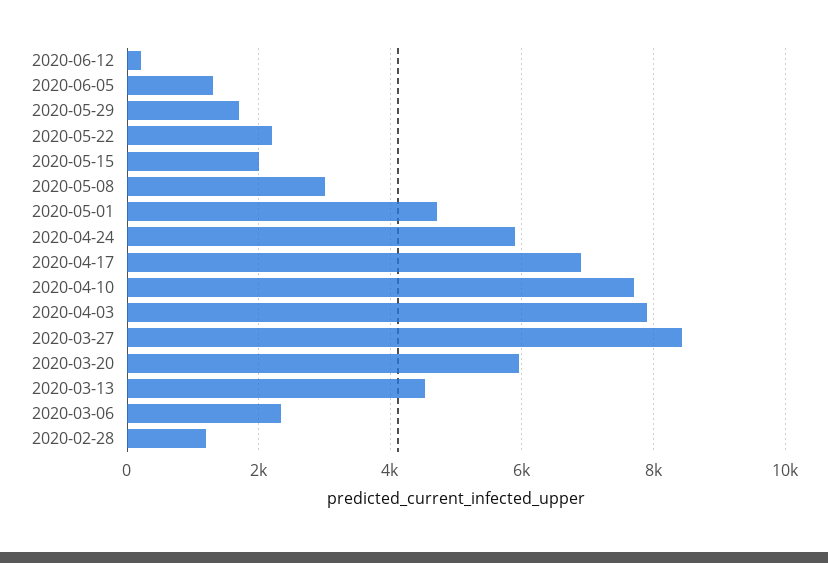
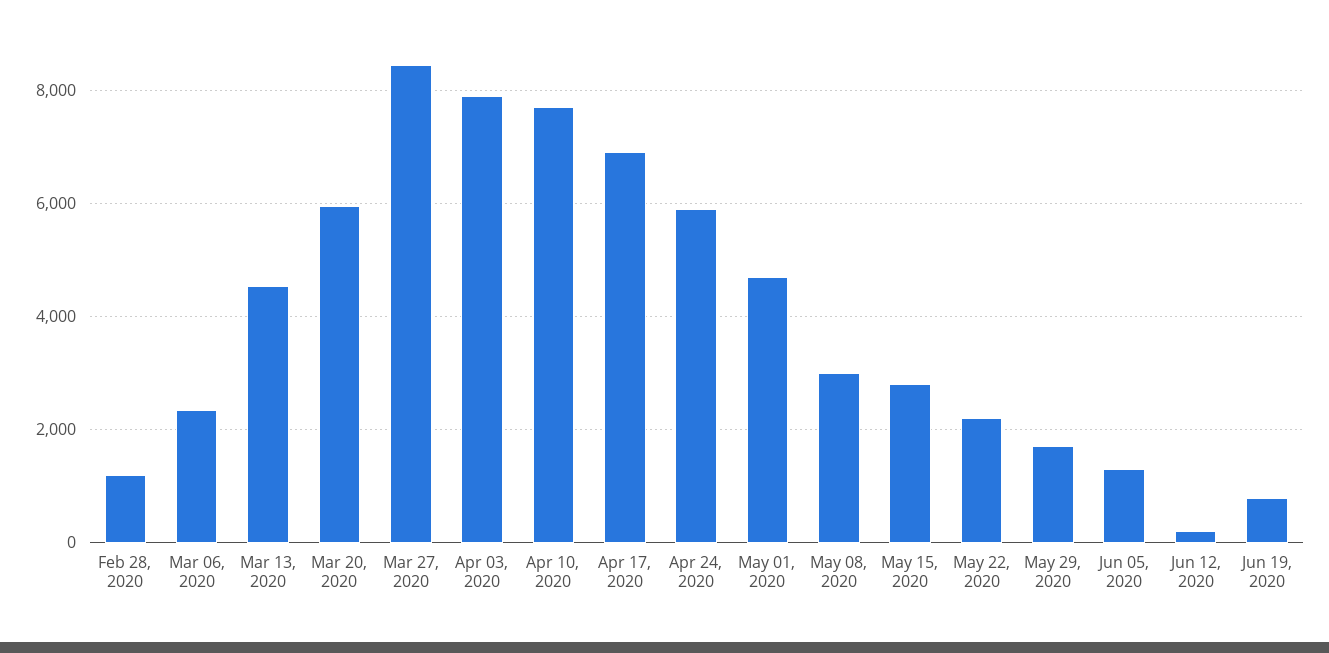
2020-05-15: 2000 -> 2800
Jun 19, 2020: none -> 800

